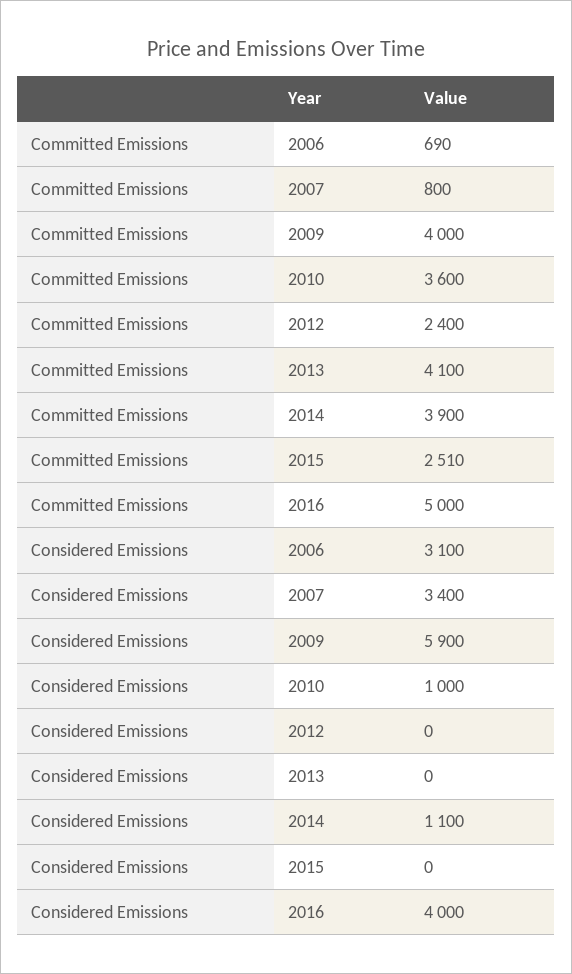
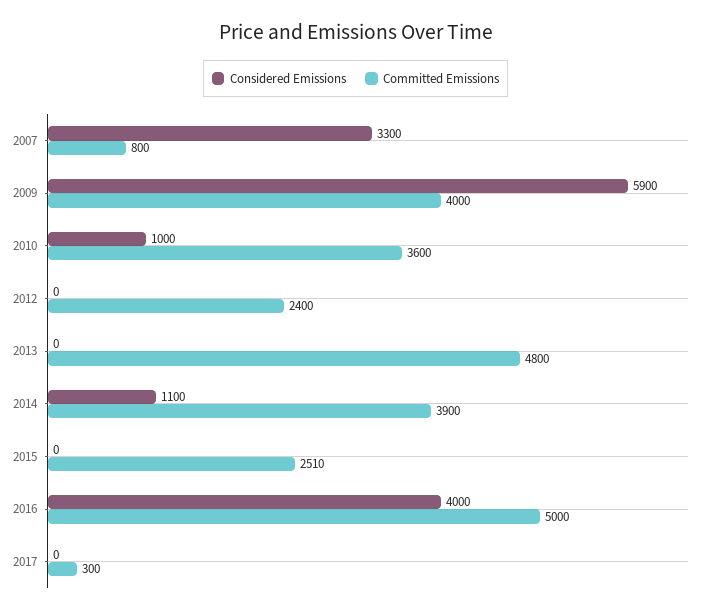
Committed Emissions, 2006: 690 -> none
Committed Emissions, 2013: 4100 -> 4800
Considered Emissions, 2006: 3100 -> none
Considered Emissions, 2007: 3400 -> 3300
Considered Emissions, 2017: none -> 0
Committed Emissions, 2017: none -> 300

